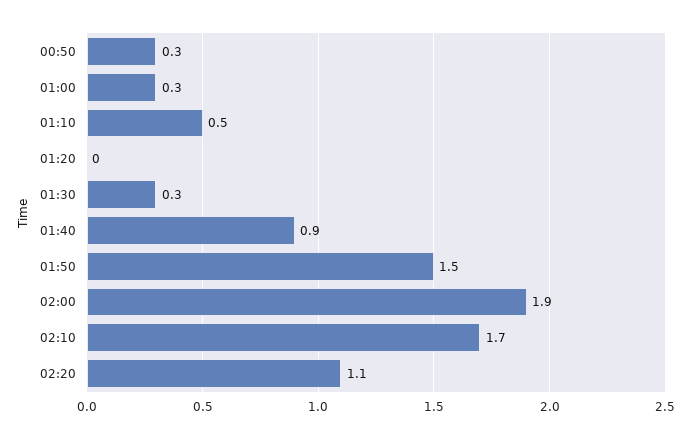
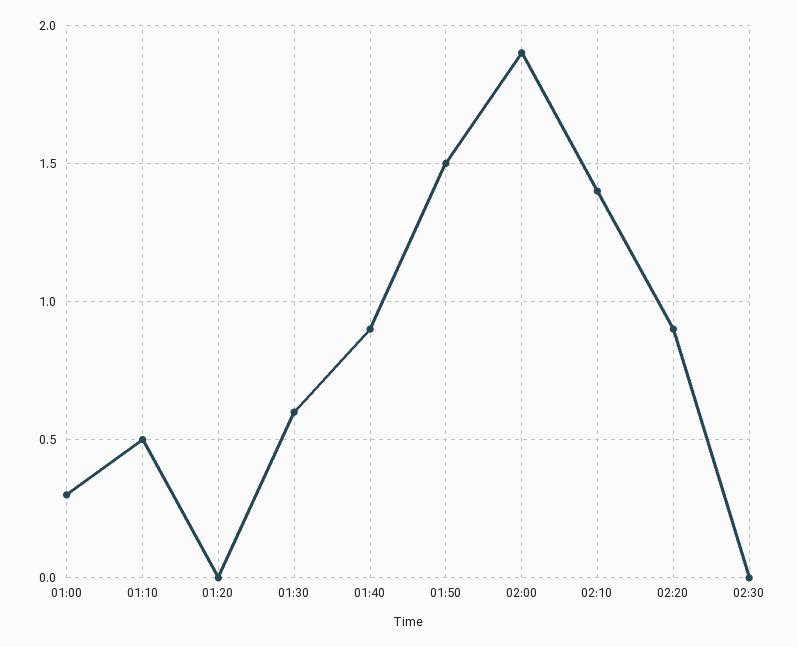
00:50: 0.3 -> none
01:30: 0.3 -> 0.6
02:10: 1.7 -> 1.4
02:20: 1.1 -> 0.9
02:30: none -> 0

